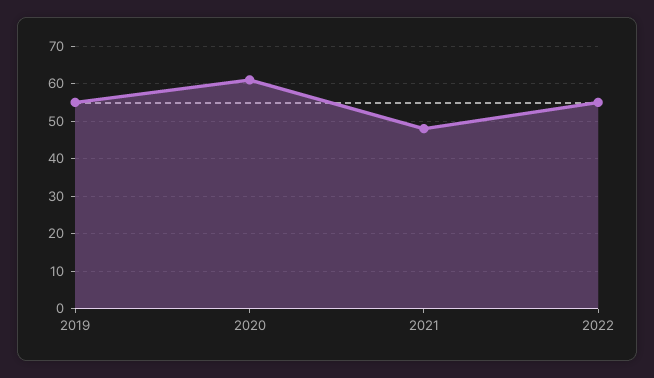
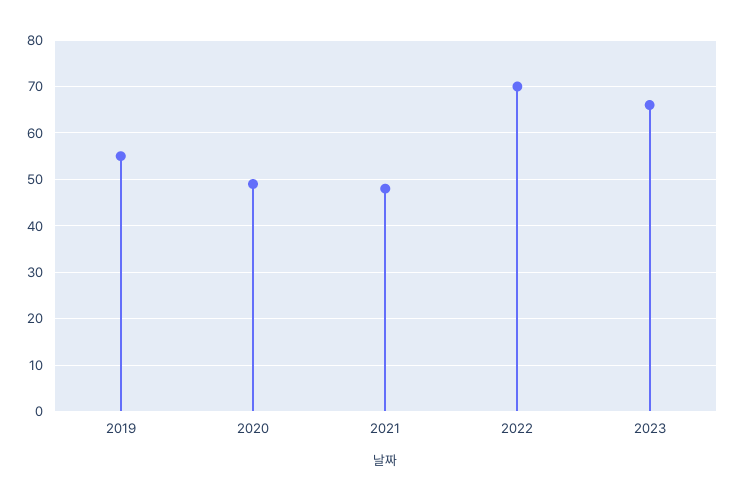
2020: 60 -> 50
2022: 55 -> 70
2023: none -> 65

